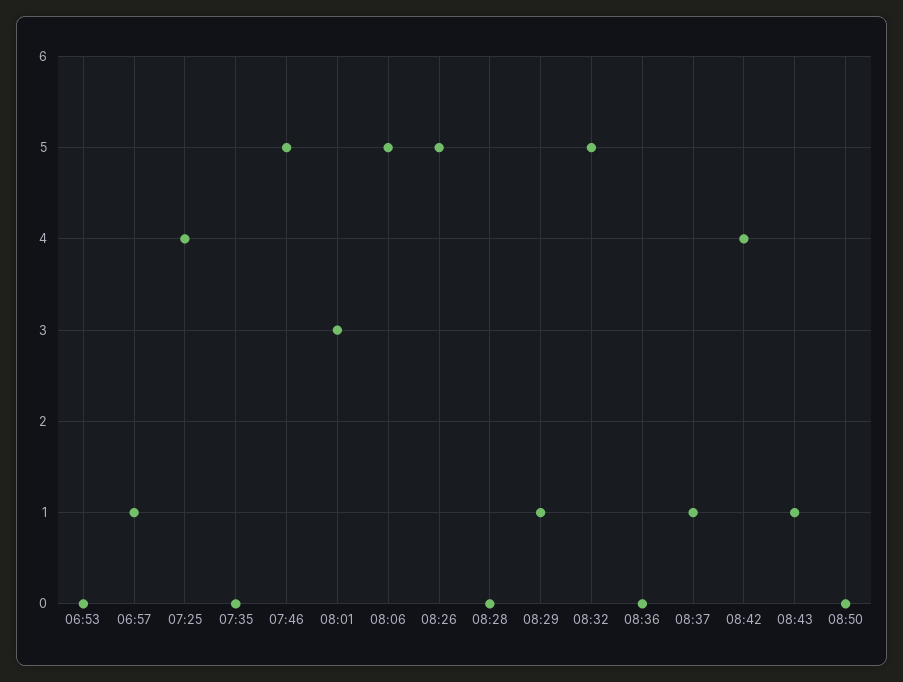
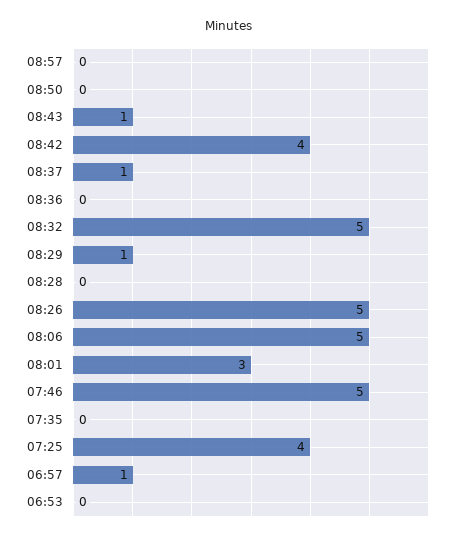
08:57: none -> 0

